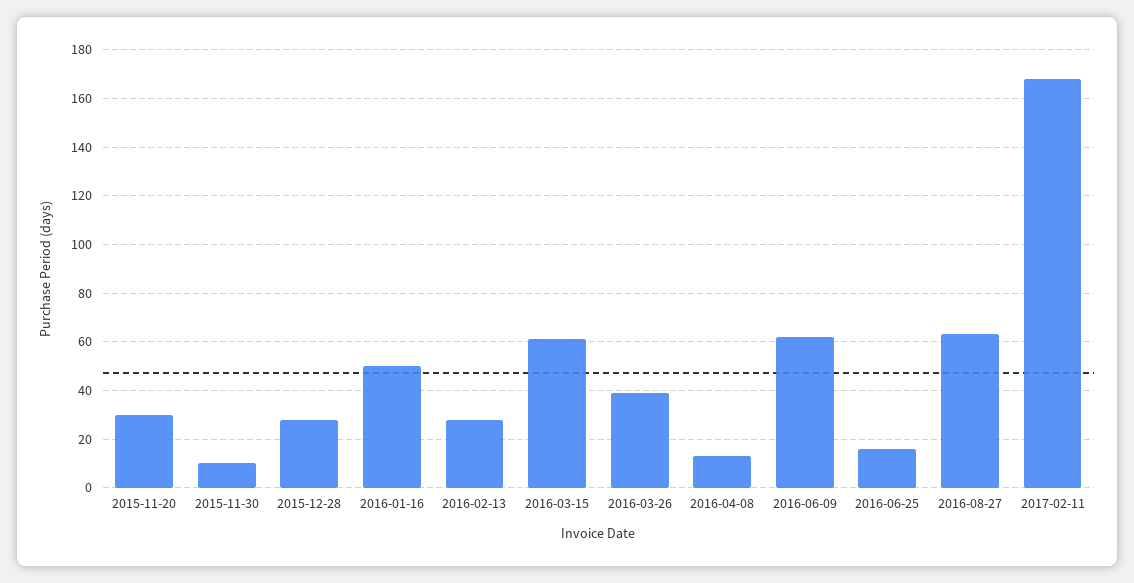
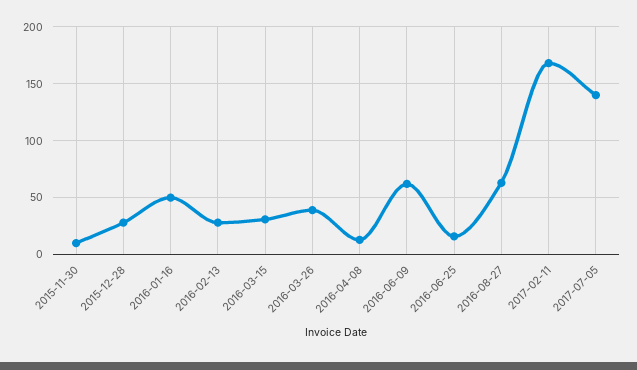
2015-11-20: 30 -> none
2016-03-15: 60 -> 30
2017-07-05: none -> 140

